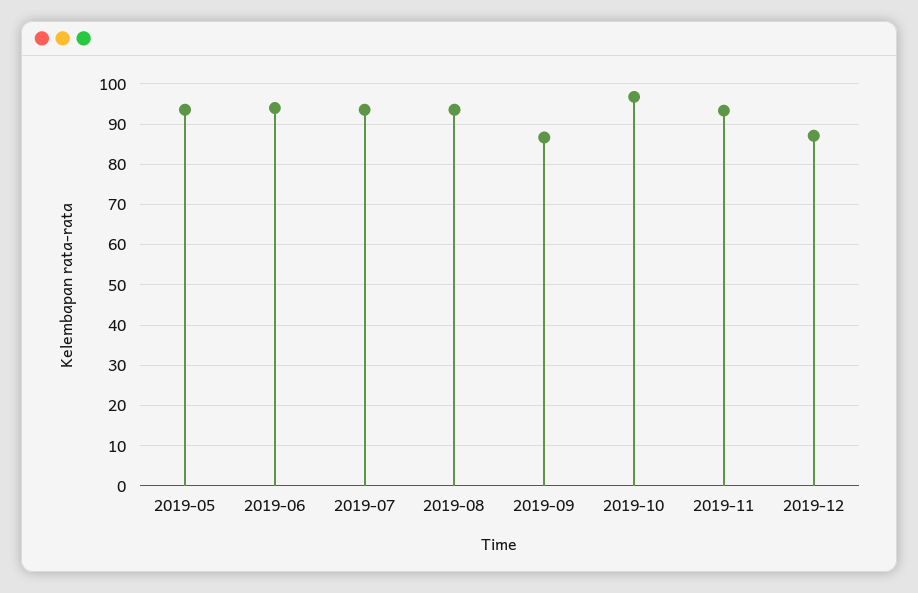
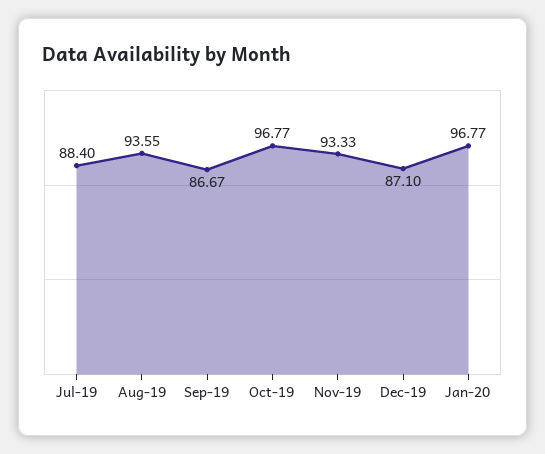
2019-05: 94 -> none
2019-06: 94 -> none
2019-07: 94 -> 88.4
Jan-20: none -> 96.77

